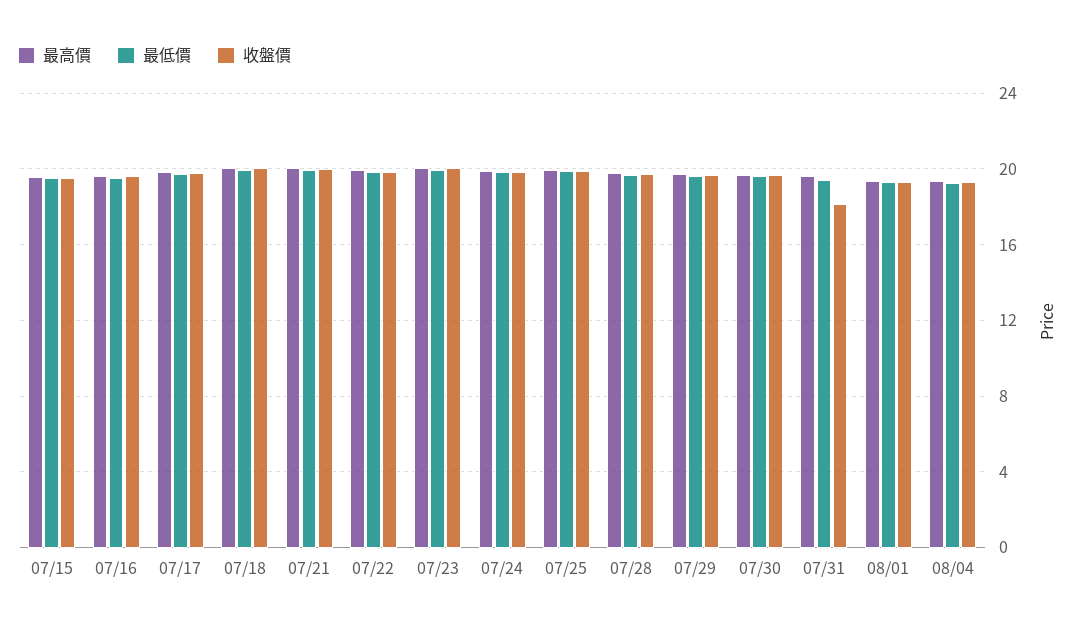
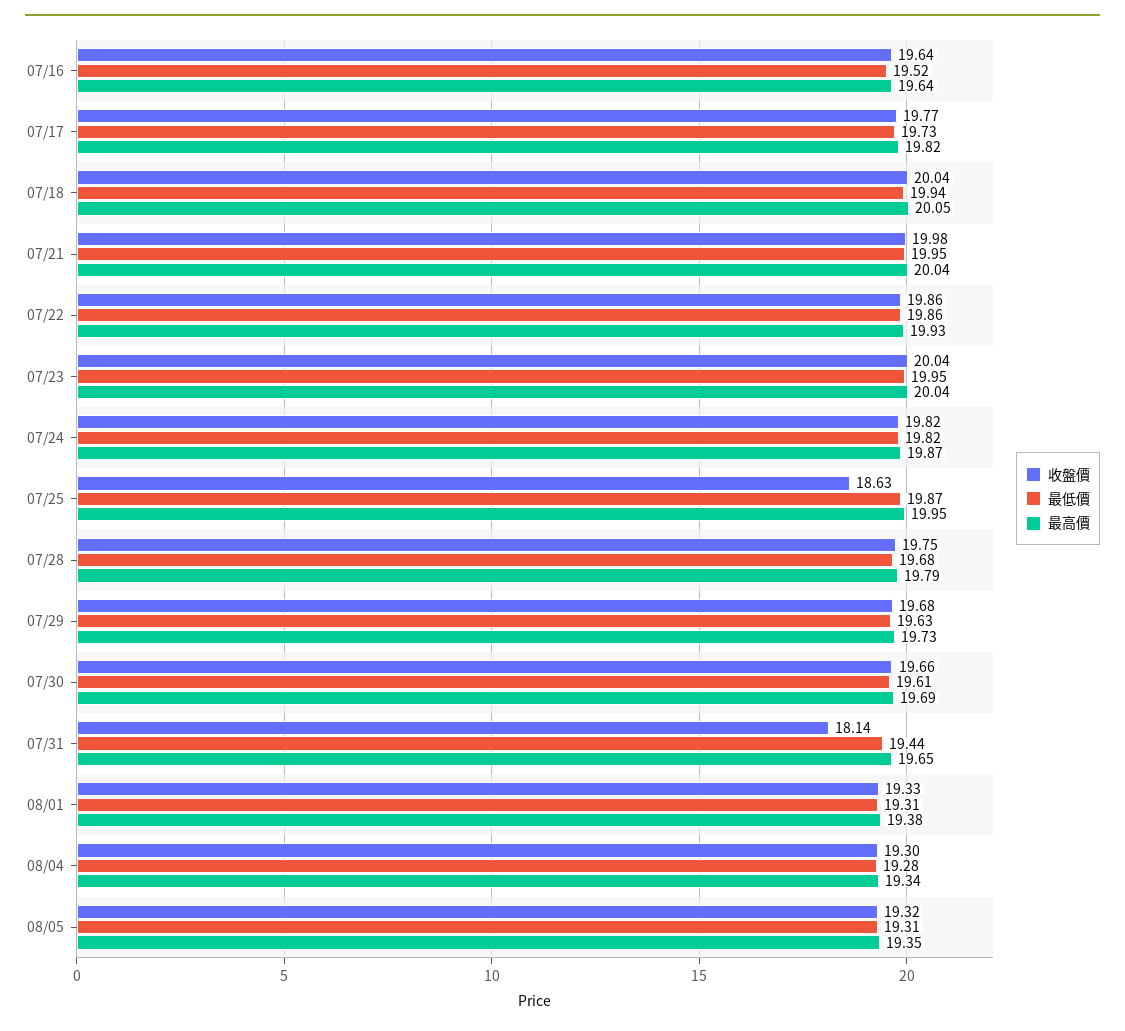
最高價, 07/15: 19.5 -> none
最低價, 07/15: 19.5 -> none
收盤價, 07/15: 19.5 -> none
收盤價, 07/25: 20 -> 18.63
收盤價, 08/05: none -> 19.32
最低價, 08/05: none -> 19.31
最高價, 08/05: none -> 19.35

